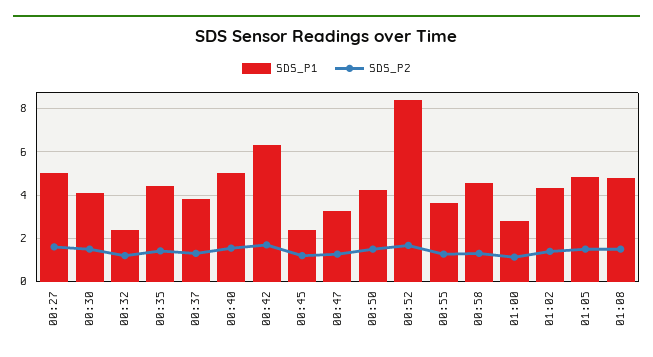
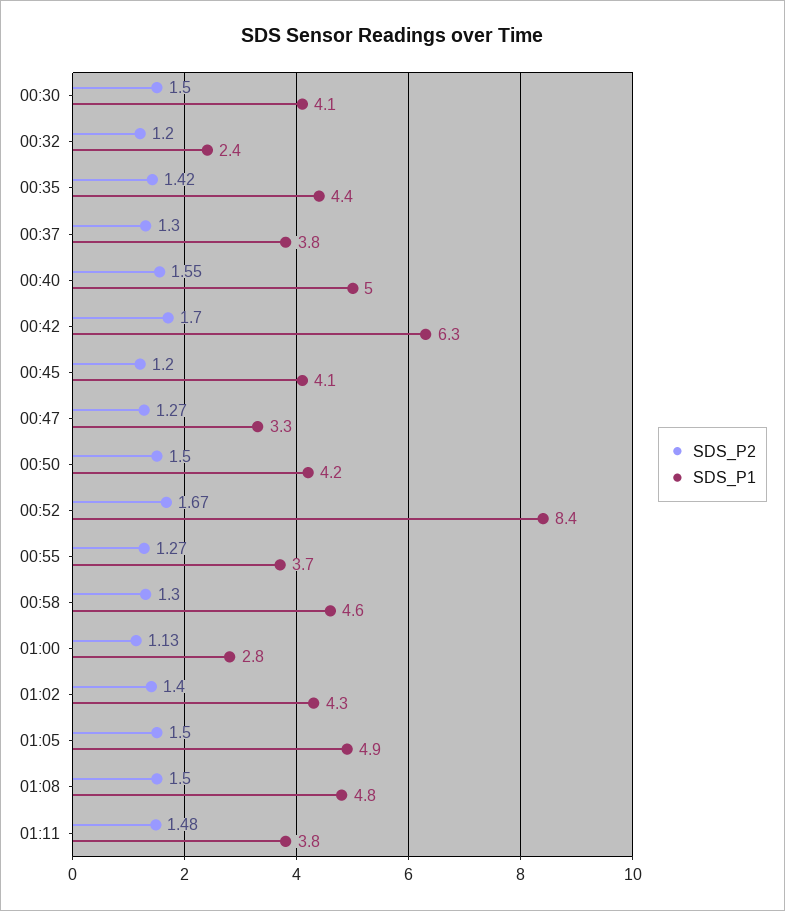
SDS_P1, 00:27: 5 -> none
SDS_P2, 00:27: 1.5 -> none
SDS_P1, 00:45: 2.5 -> 4.1
SDS_P2, 01:11: none -> 1.48
SDS_P1, 01:11: none -> 3.8

